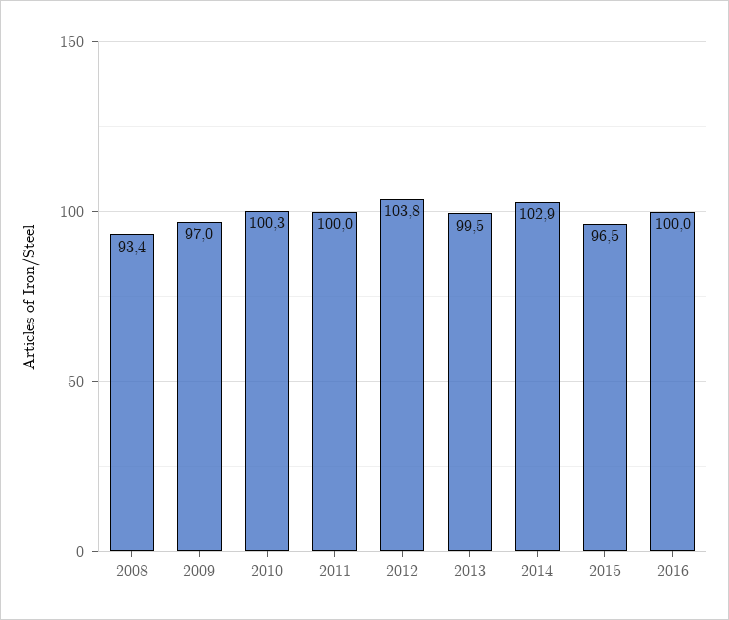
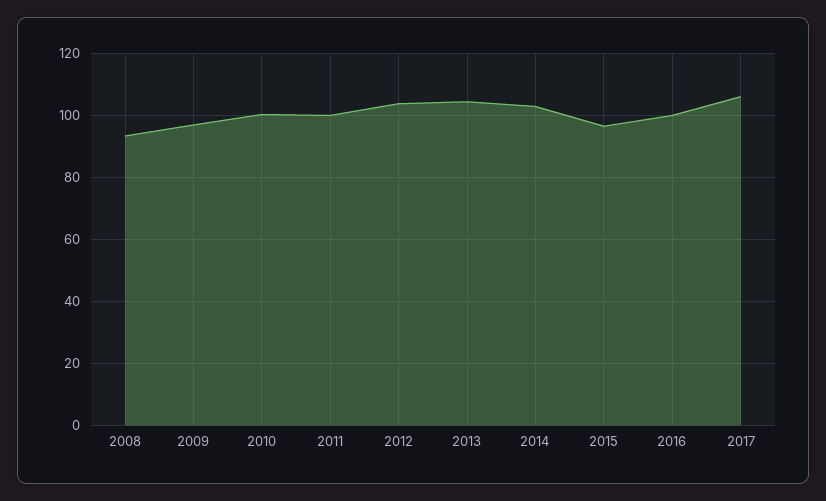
2013: 99.5 -> 104
2017: none -> 106

